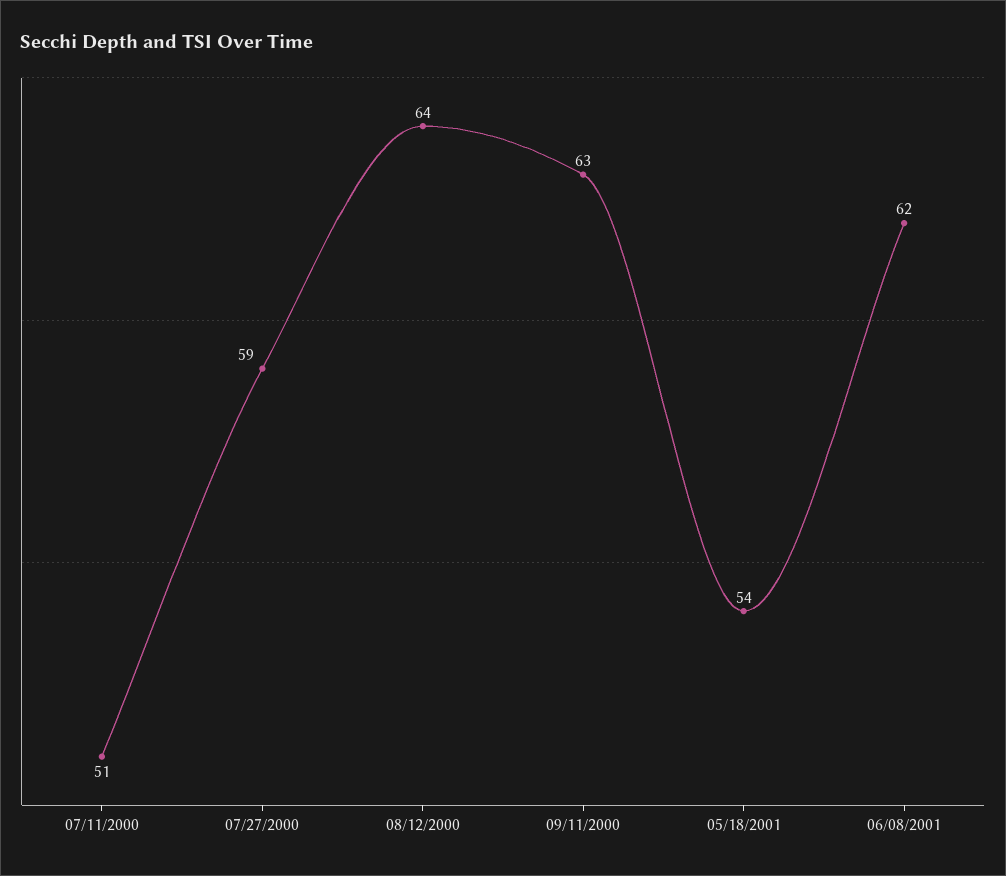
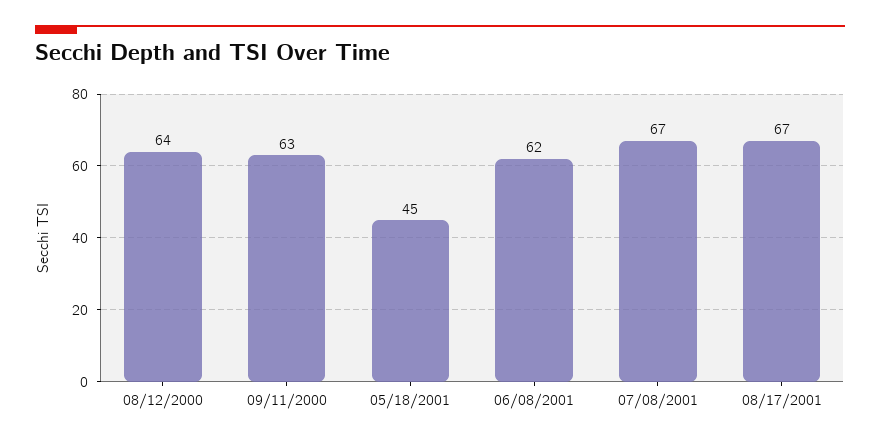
07/11/2000: 51 -> none
07/27/2000: 59 -> none
05/18/2001: 54 -> 45
07/08/2001: none -> 67
08/17/2001: none -> 67

